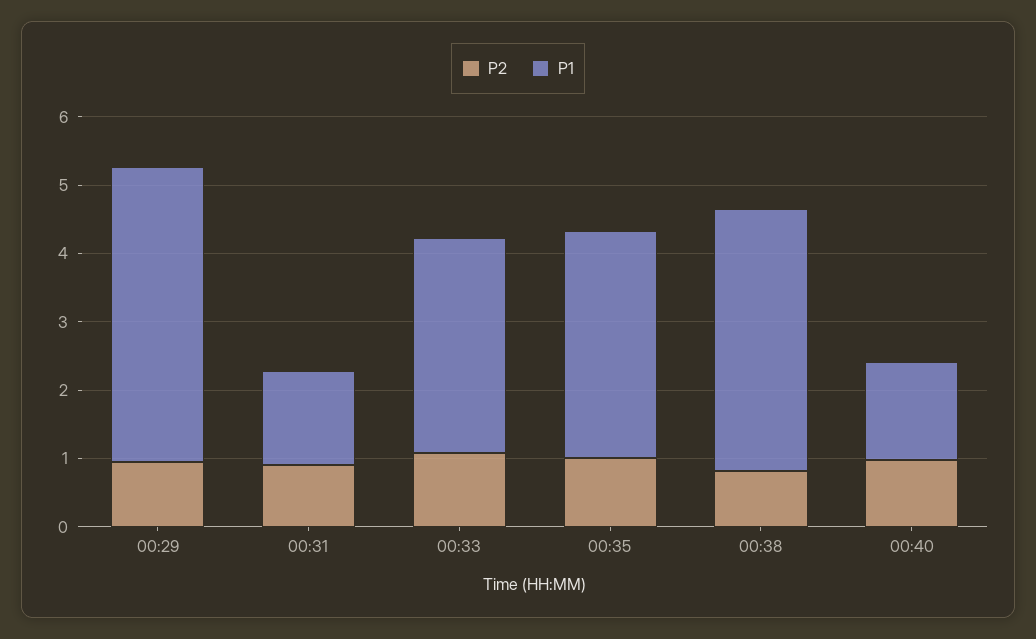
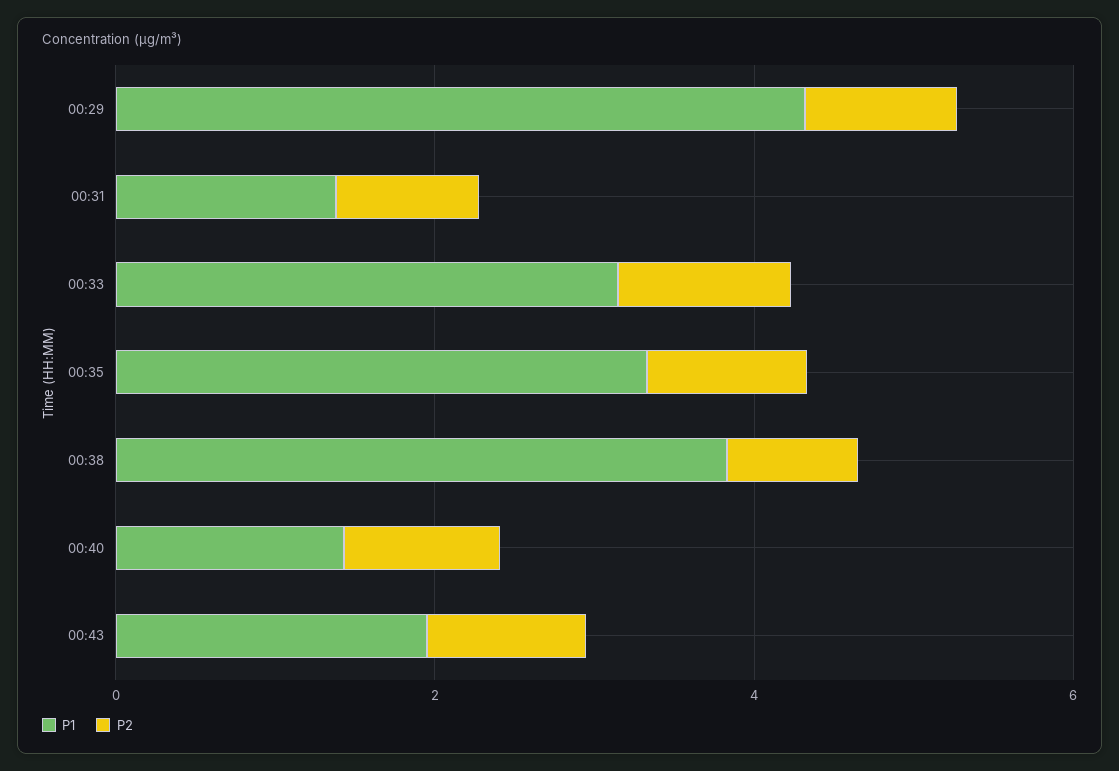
P1, 00:43: none -> 2
P2, 00:43: none -> 1

